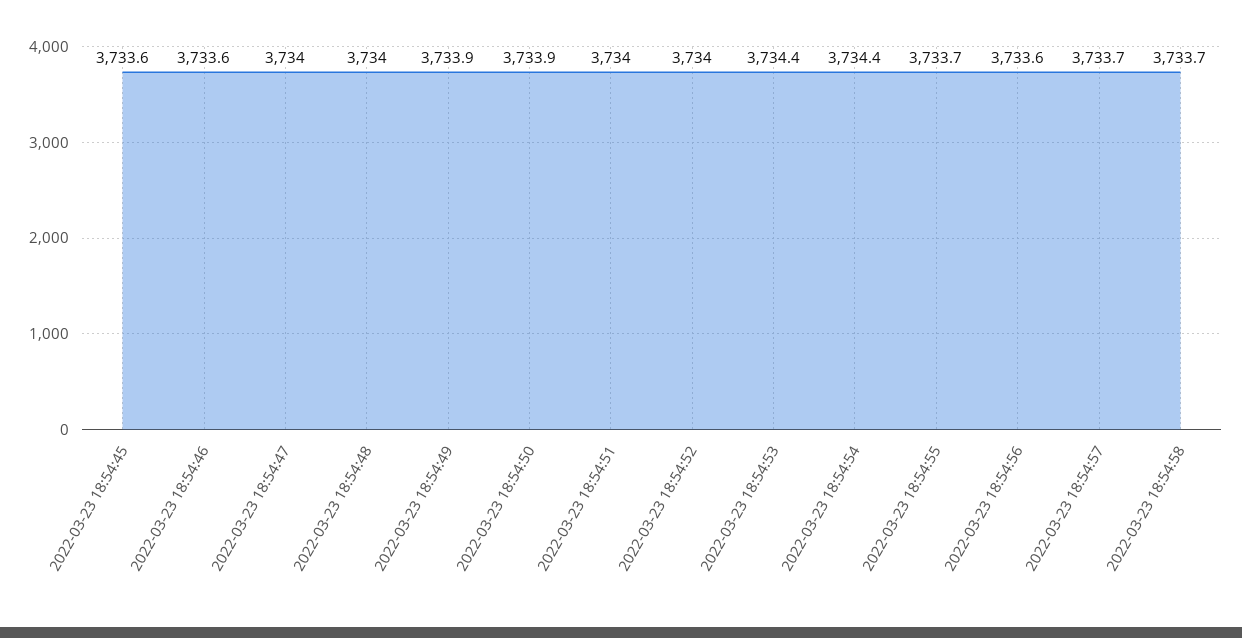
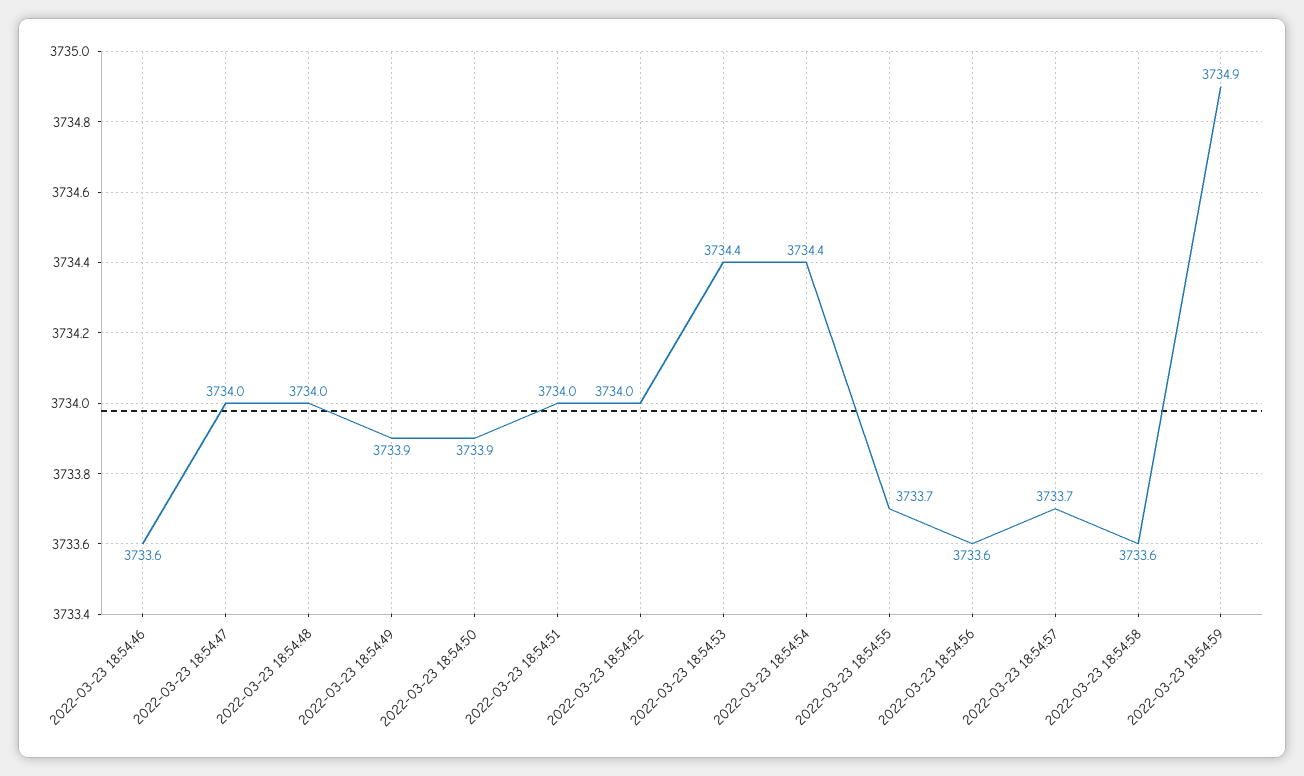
2022-03-23 18:54:45: 3733.6 -> none
2022-03-23 18:54:58: 3733.7 -> 3733.6
2022-03-23 18:54:59: none -> 3734.9

